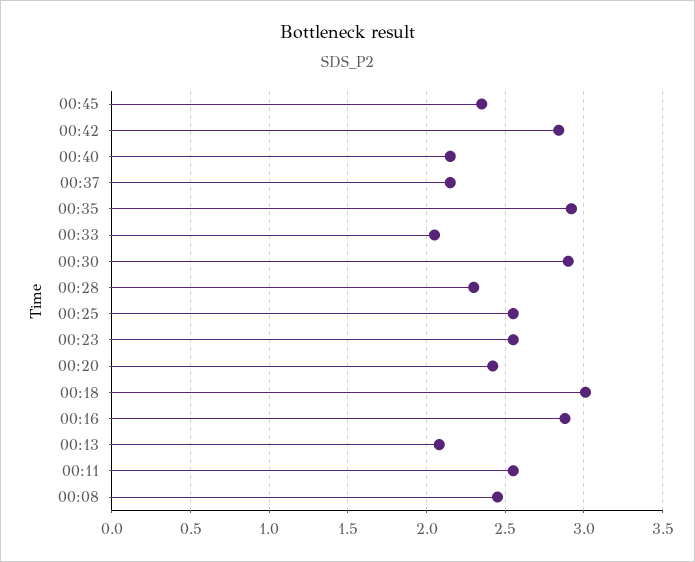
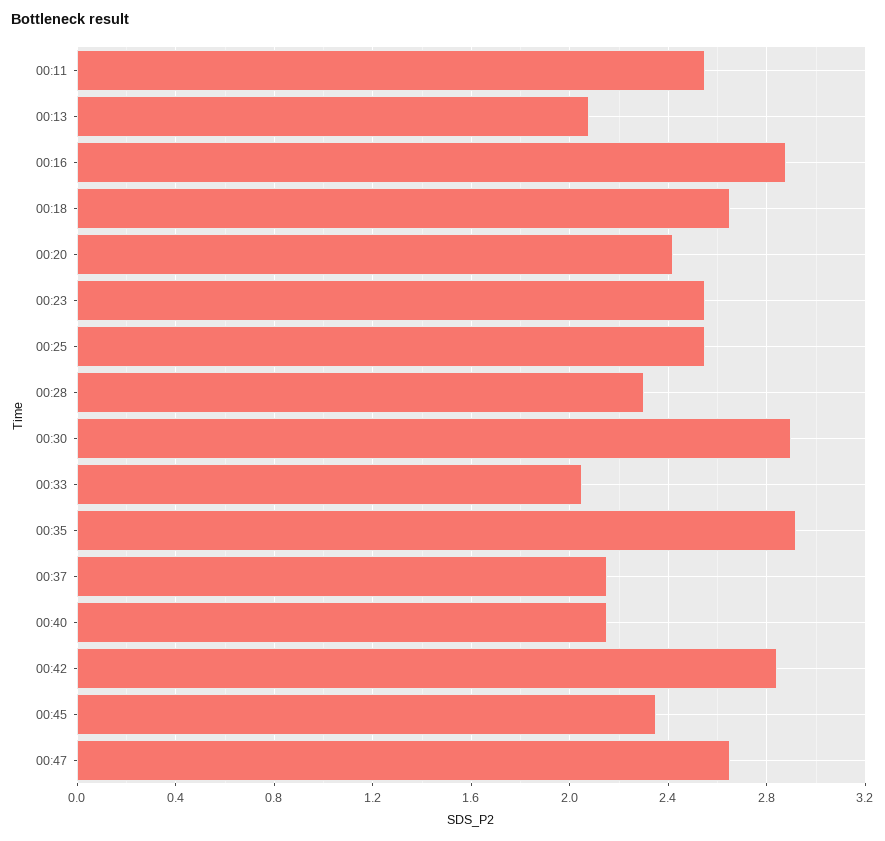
00:18: 3 -> 2.65
00:08: 2.45 -> none
00:47: none -> 2.65

